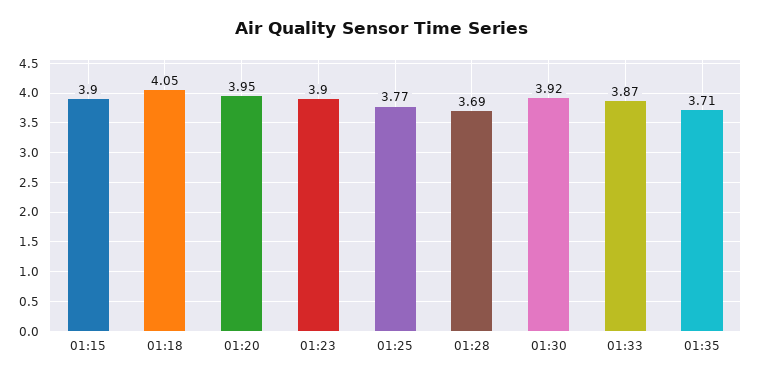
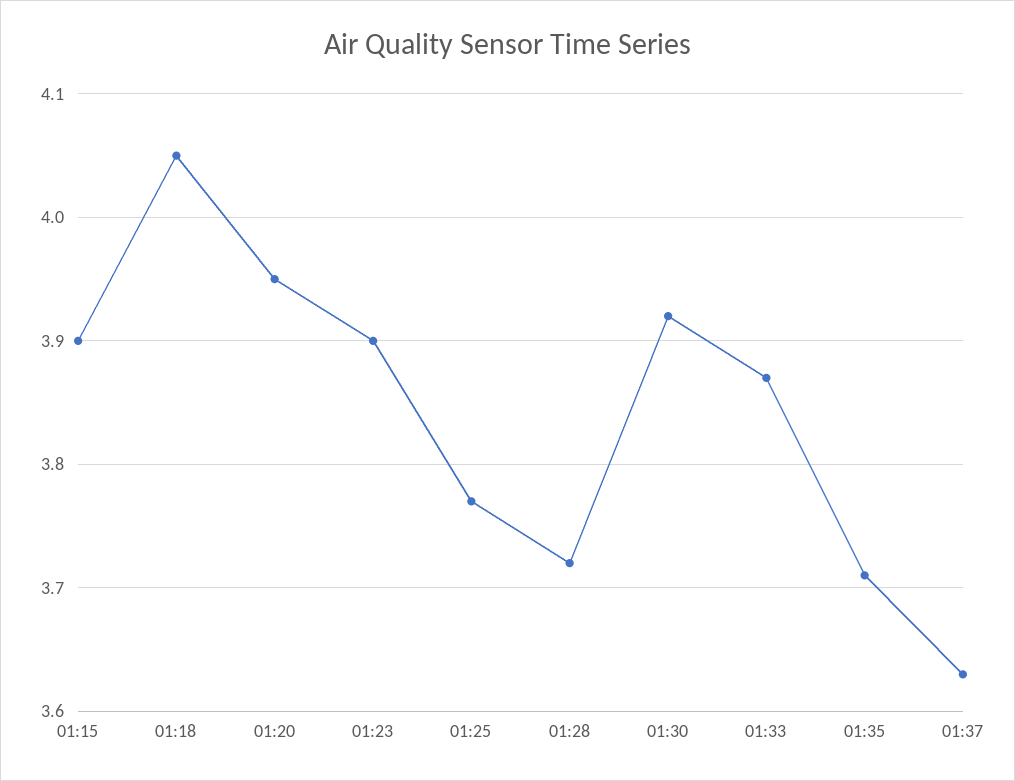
01:28: 3.69 -> 3.72
01:37: none -> 3.63

